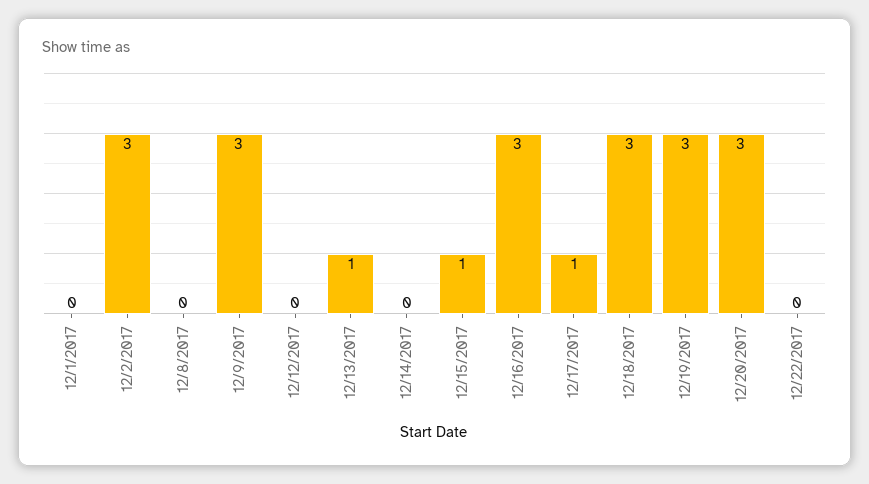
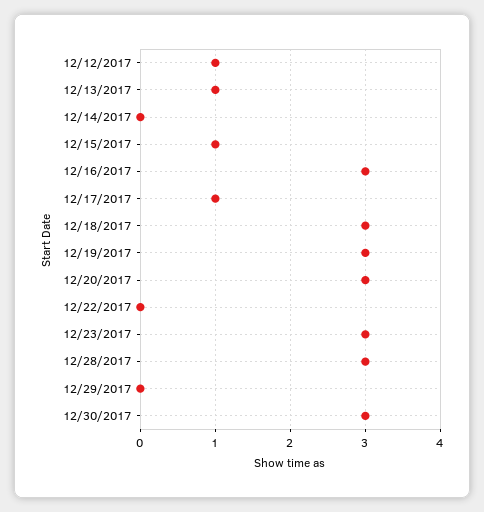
12/1/2017: 0 -> none
12/2/2017: 3 -> none
12/8/2017: 0 -> none
12/9/2017: 3 -> none
12/12/2017: 0 -> 1
12/23/2017: none -> 3
12/28/2017: none -> 3
12/29/2017: none -> 0
12/30/2017: none -> 3

